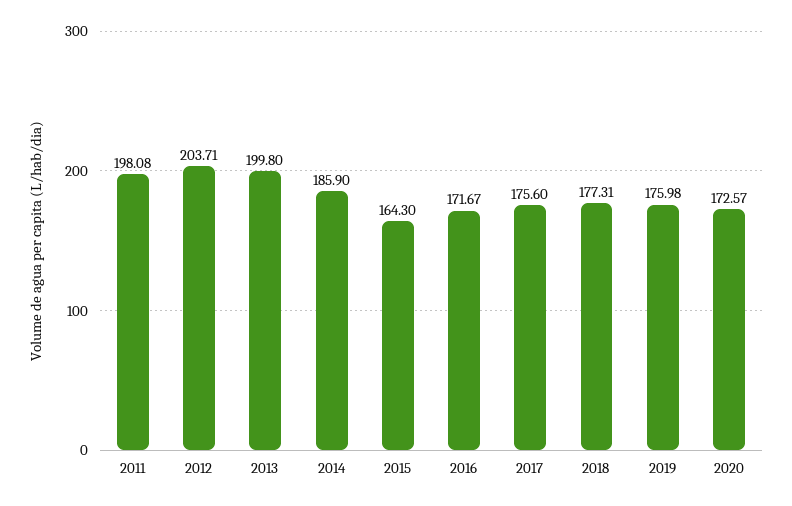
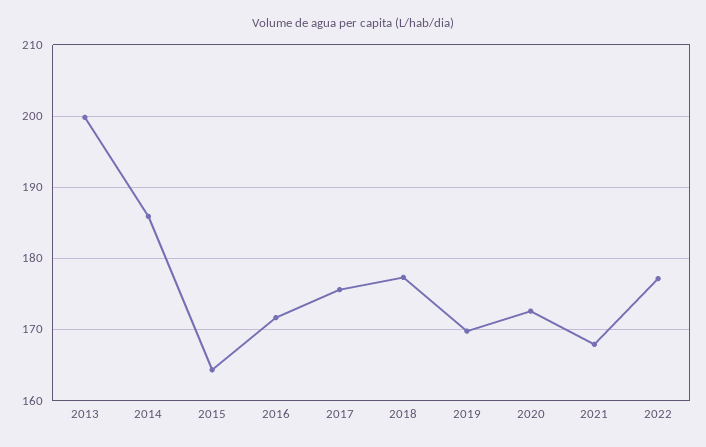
2011: 198.08 -> none
2012: 203.71 -> none
2019: 175.98 -> 170
2021: none -> 168
2022: none -> 177

